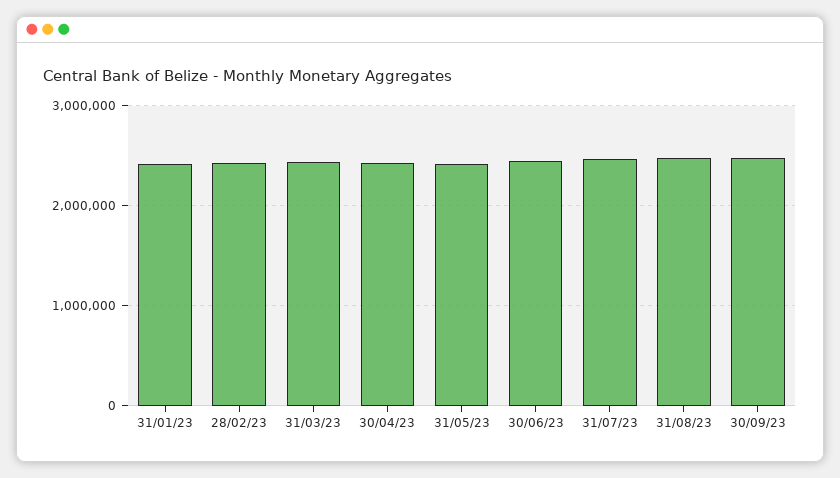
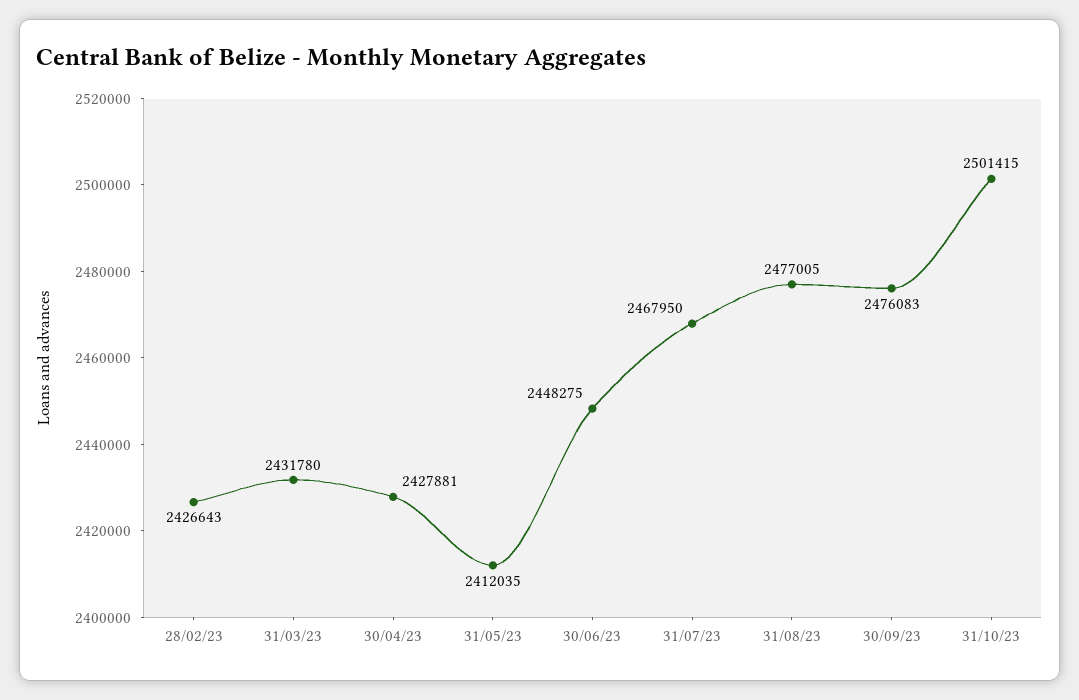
31/01/23: 2400000 -> none
31/10/23: none -> 2501415

